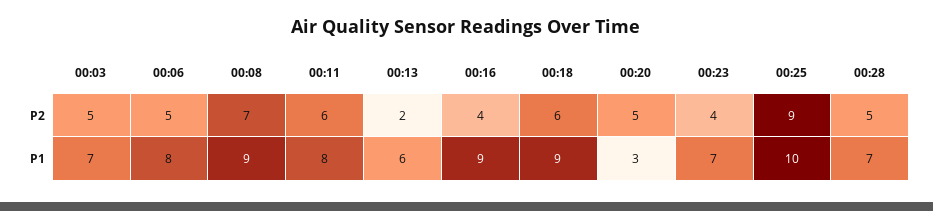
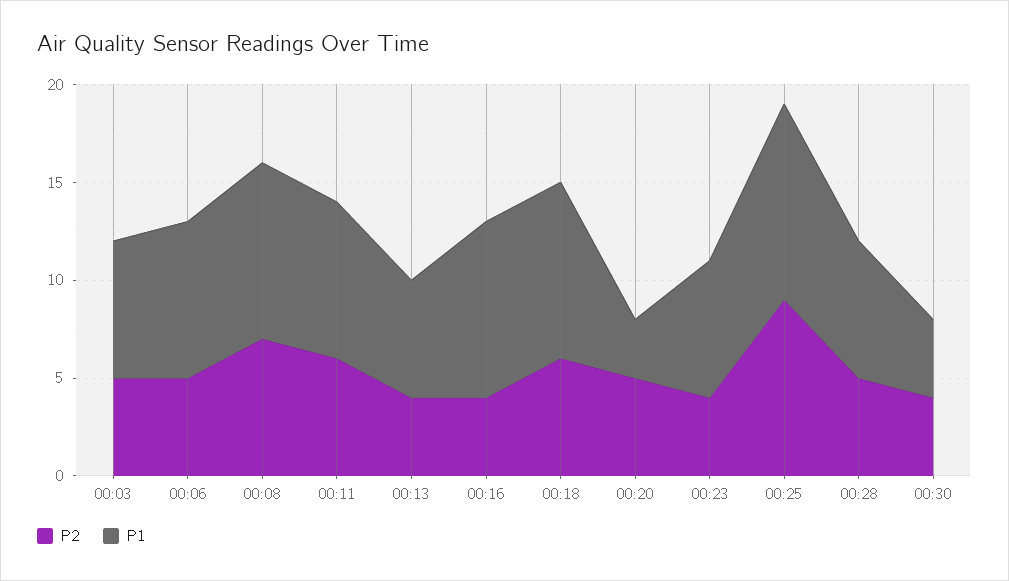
P2, 00:13: 2 -> 4
P2, 00:30: none -> 4
P1, 00:30: none -> 4

